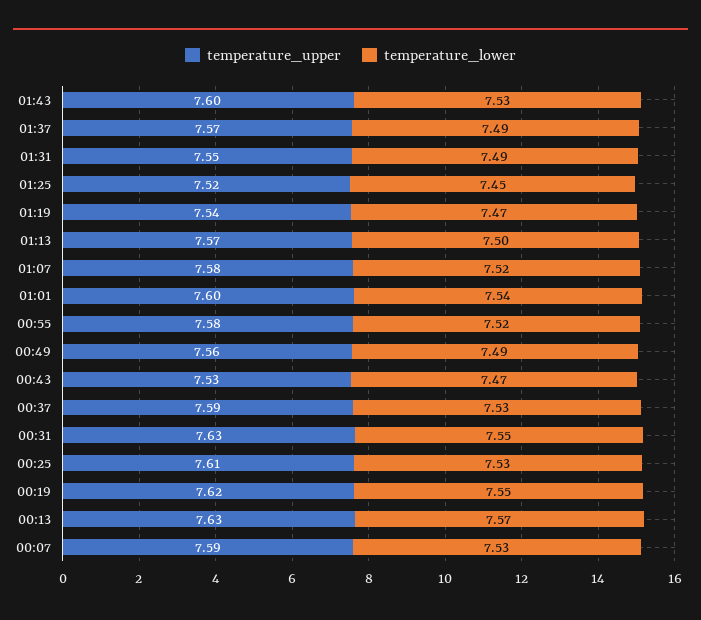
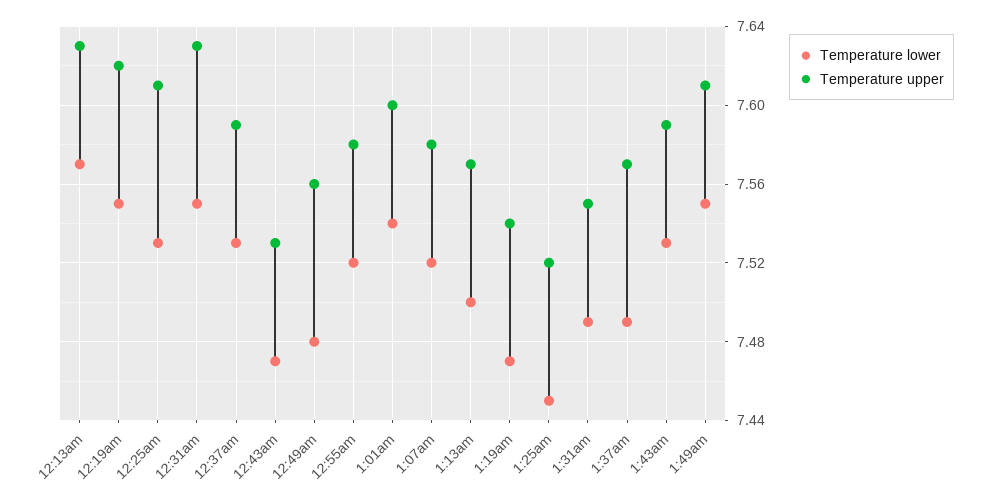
temperature_upper, 01:43: 7.6 -> 7.59
temperature_lower, 00:49: 7.49 -> 7.48
temperature_upper, 00:07: 7.59 -> none
temperature_lower, 00:07: 7.53 -> none
temperature_lower, 1:49am: none -> 7.55
temperature_upper, 1:49am: none -> 7.61

